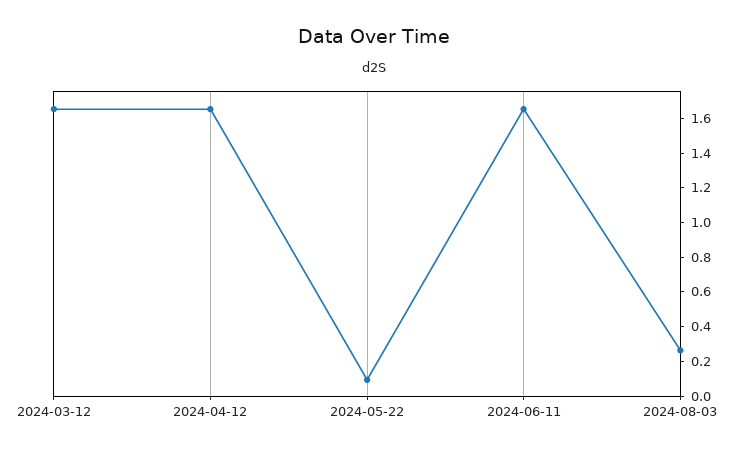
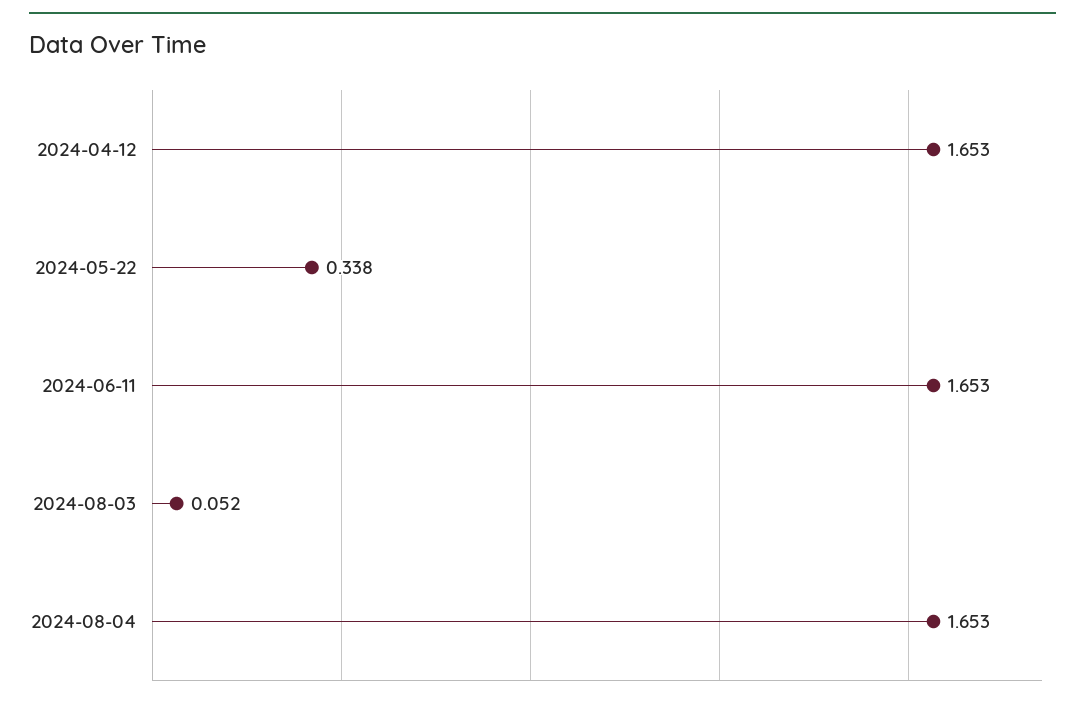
2024-03-12: 1.65 -> none
2024-05-22: 0.1 -> 0.338
2024-08-03: 0.25 -> 0.052
2024-08-04: none -> 1.653

